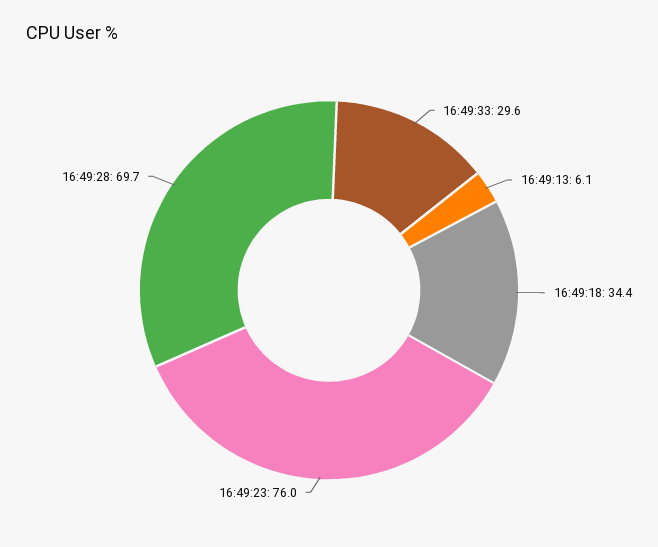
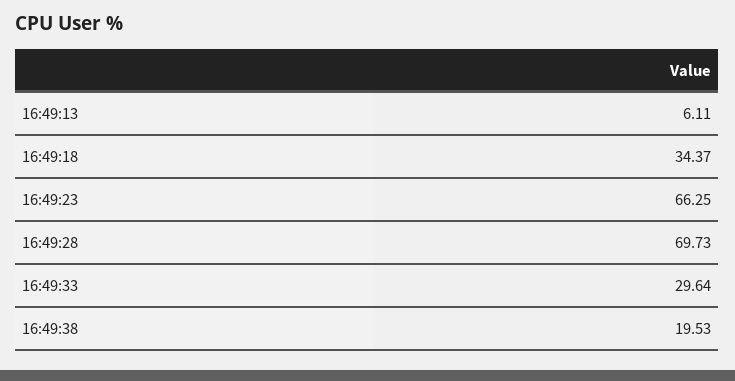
16:49:23: 76 -> 66.25
16:49:38: none -> 19.53

